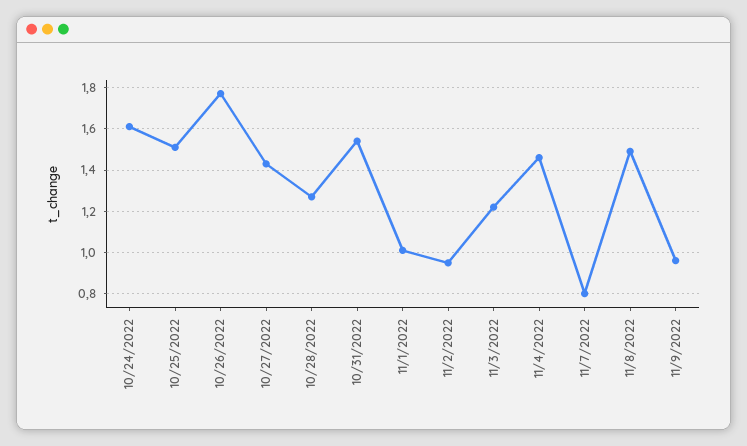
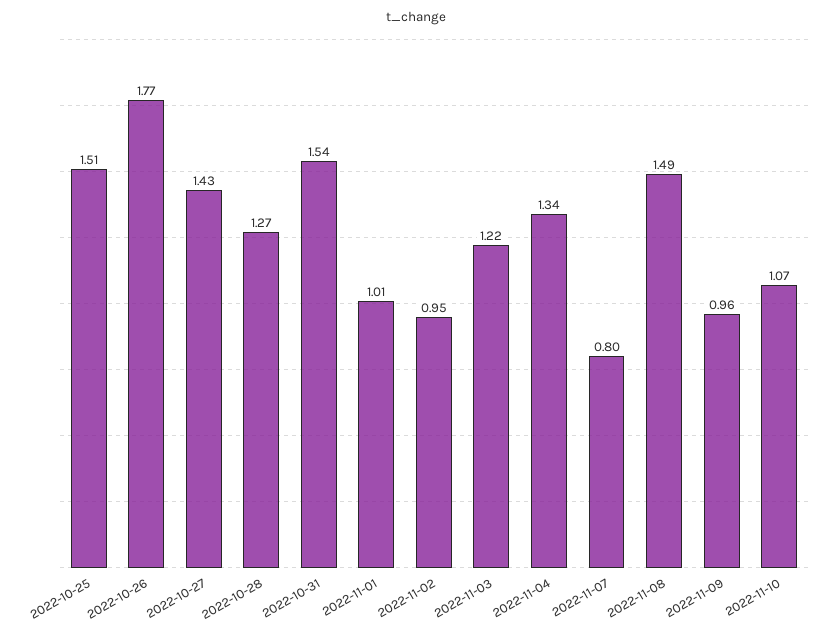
10/24/2022: 1.6 -> none
11/4/2022: 1.45 -> 1.34
2022-11-10: none -> 1.07

